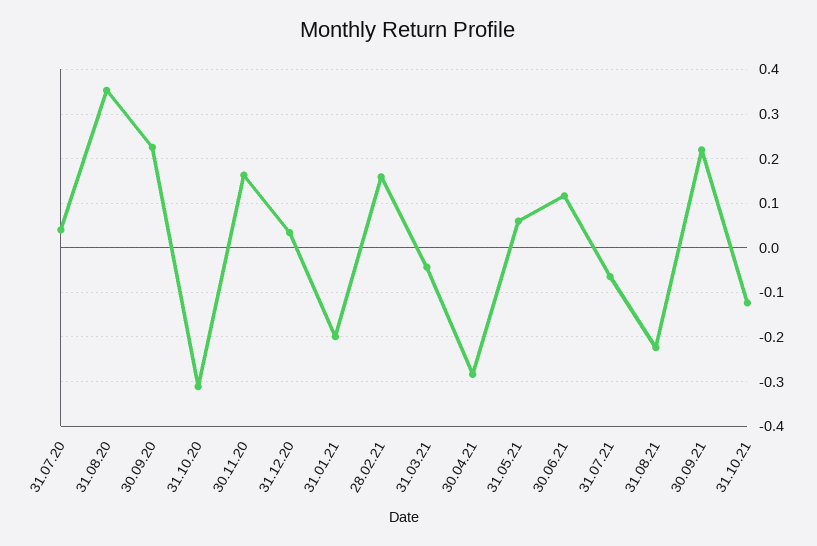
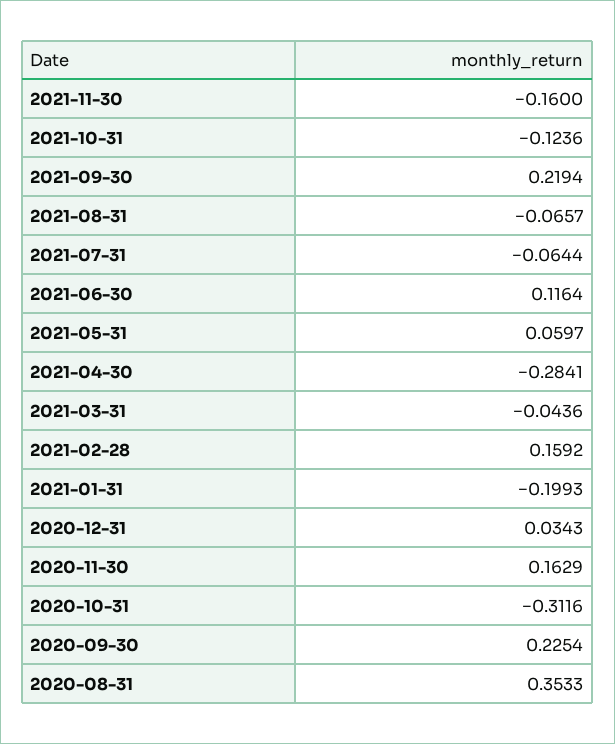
31.07.20: 0.04 -> none
31.08.21: -0.22 -> -0.0657
2021-11-30: none -> -0.16

